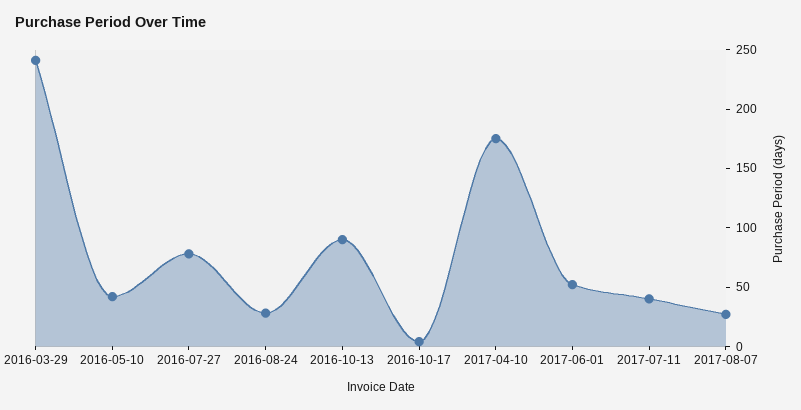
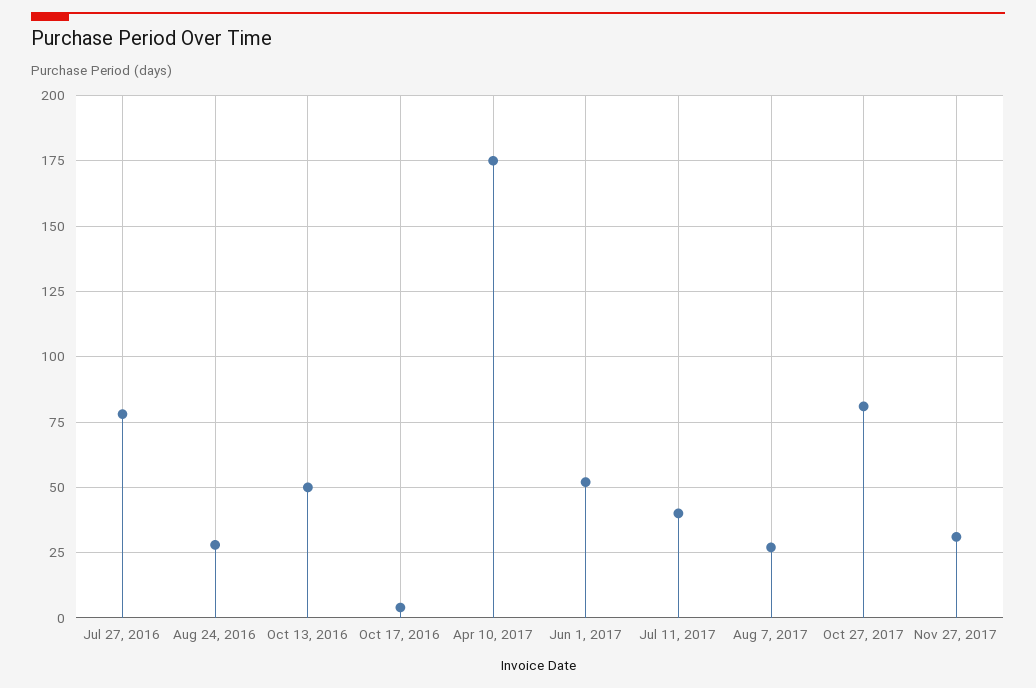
2016-03-29: 240 -> none
2016-05-10: 40 -> none
2016-10-13: 90 -> 50
Oct 27, 2017: none -> 80
Nov 27, 2017: none -> 30

